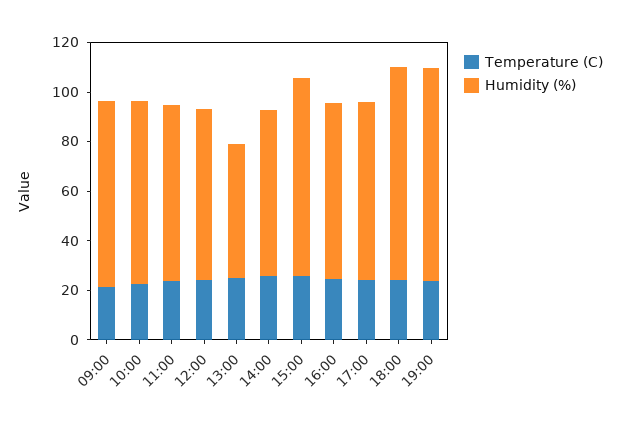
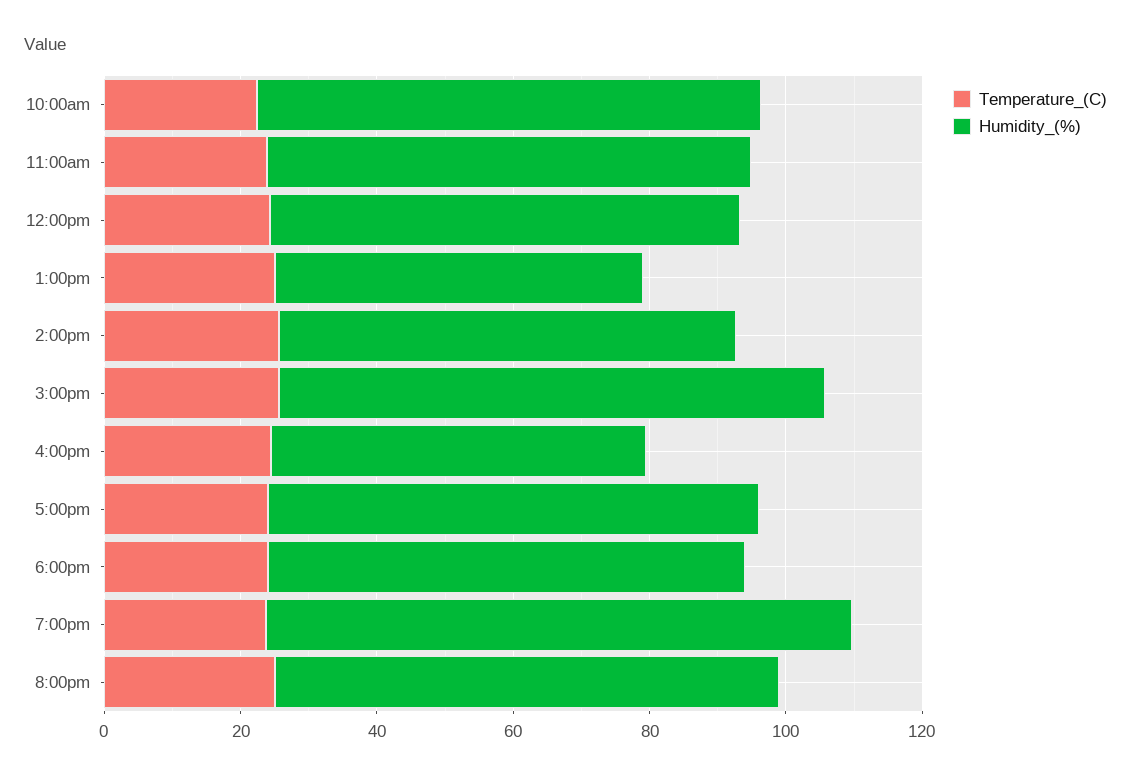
Temperature (C), 09:00: 20 -> none
Humidity (%), 09:00: 75 -> none
Humidity (%), 16:00: 70 -> 55
Humidity (%), 18:00: 85 -> 70
Temperature (C), 8:00pm: none -> 25
Humidity (%), 8:00pm: none -> 75

